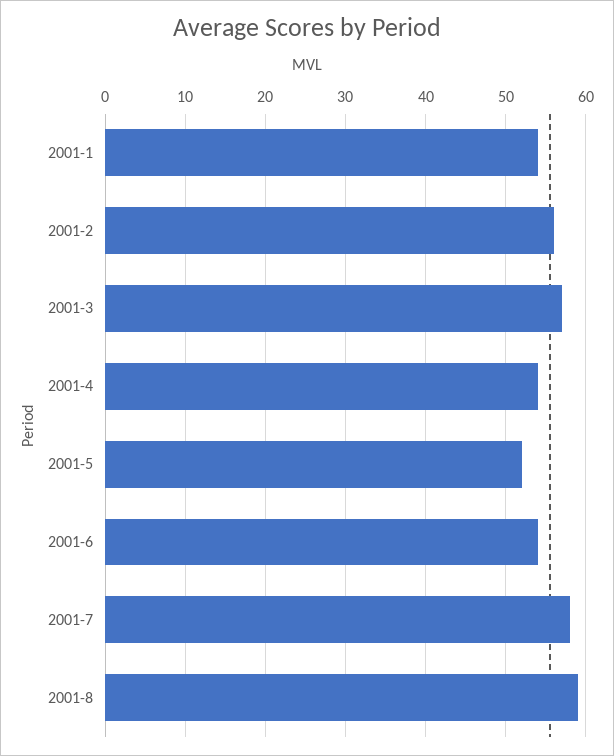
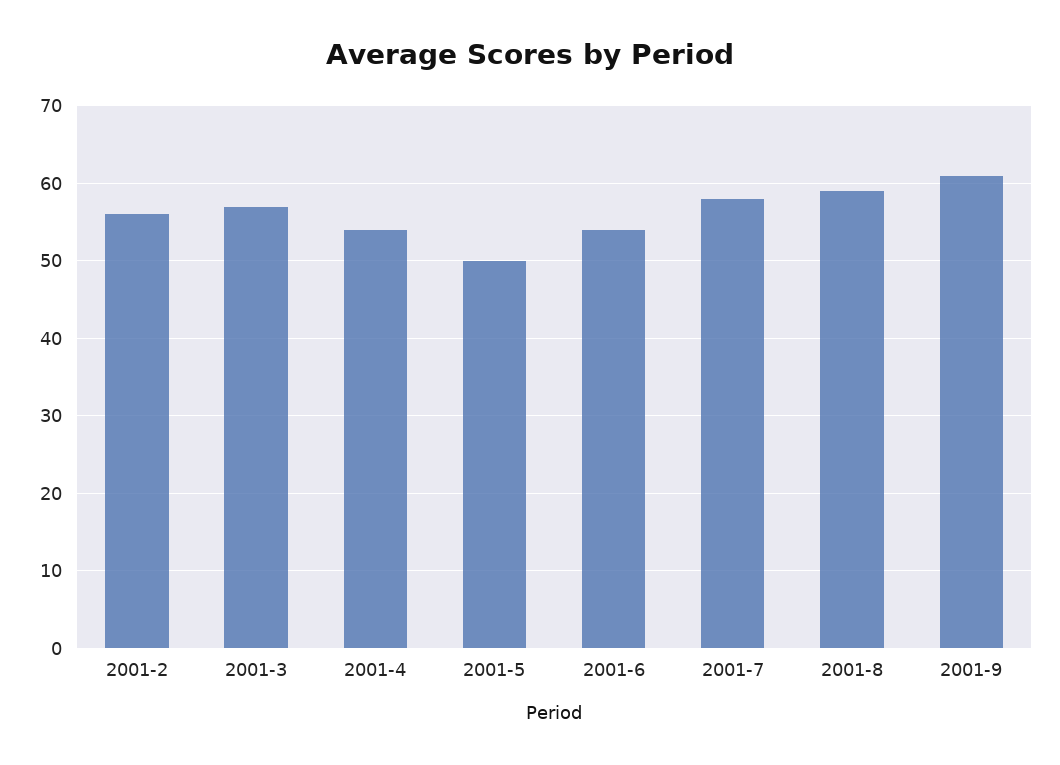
2001-1: 54 -> none
2001-5: 52 -> 50
2001-9: none -> 61

